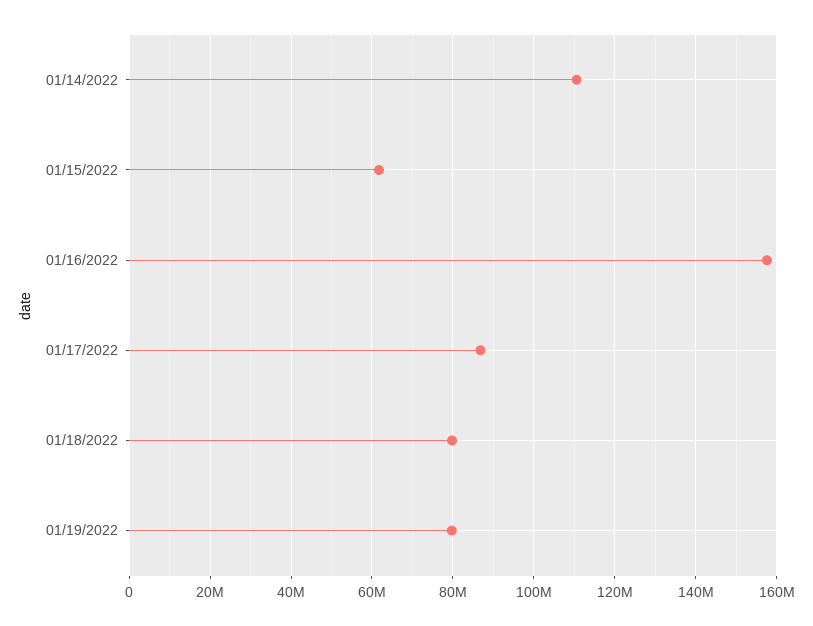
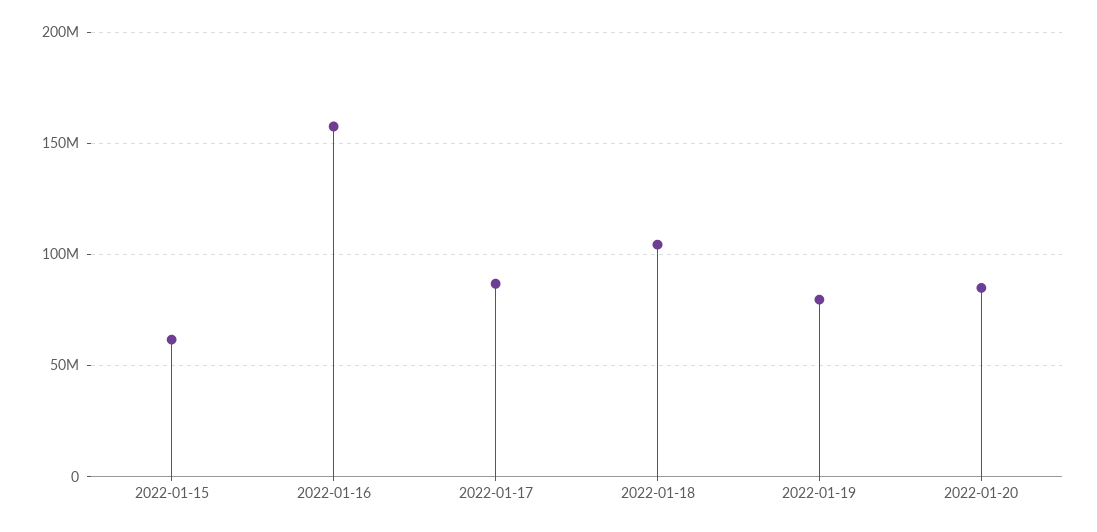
01/14/2022: 110000000 -> none
01/18/2022: 80000000 -> 105000000
2022-01-20: none -> 85000000

